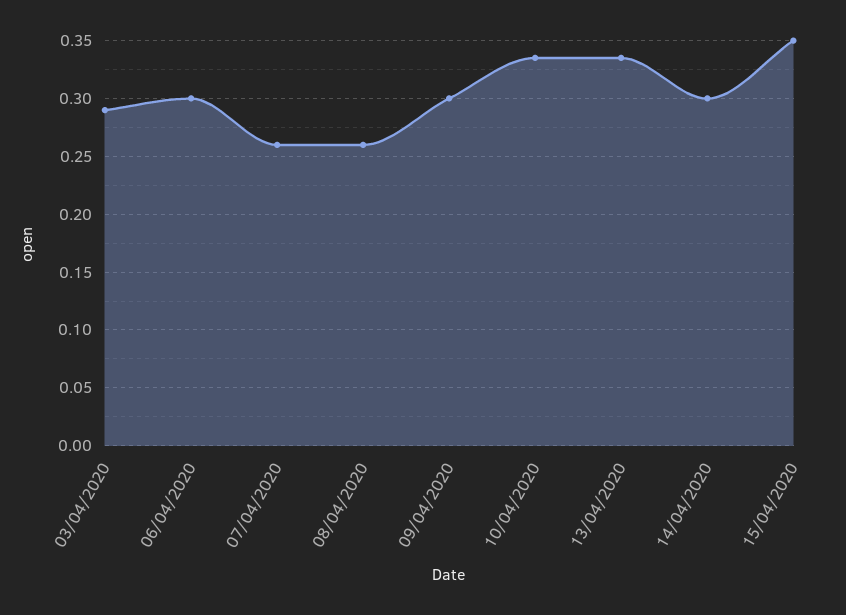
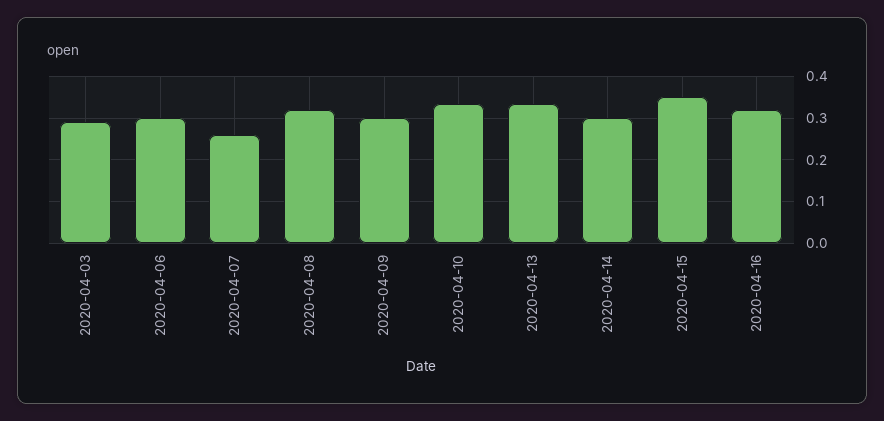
08/04/2020: 0.26 -> 0.32
2020-04-16: none -> 0.32

